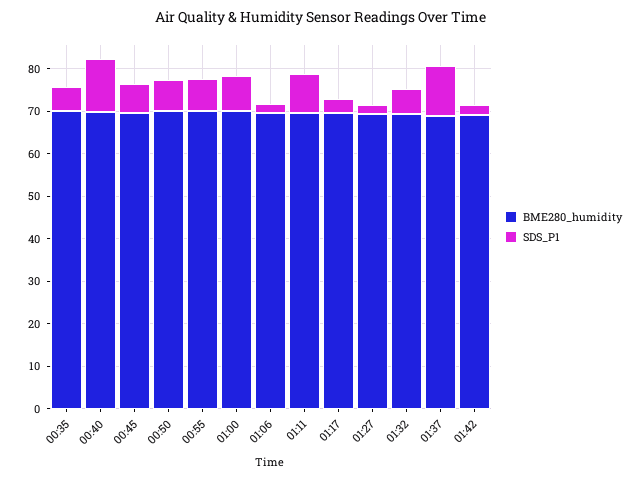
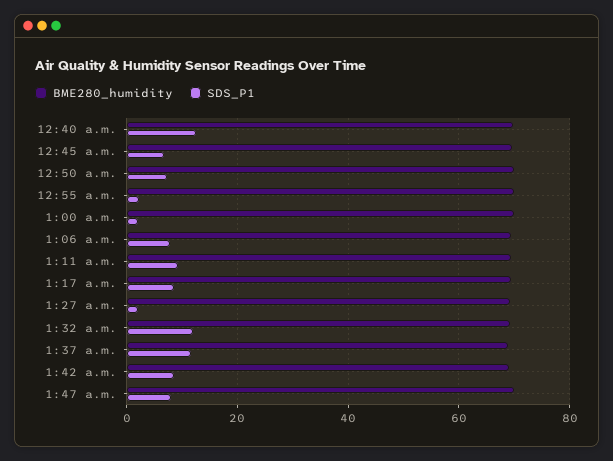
BME280_humidity, 00:35: 70 -> none
SDS_P1, 00:35: 6 -> none
SDS_P1, 00:55: 8 -> 2
SDS_P1, 01:00: 8 -> 2
SDS_P1, 01:06: 2 -> 8
SDS_P1, 01:17: 4 -> 8
SDS_P1, 01:32: 6 -> 12
SDS_P1, 01:42: 2 -> 8
BME280_humidity, 1:47 a.m.: none -> 70
SDS_P1, 1:47 a.m.: none -> 8

